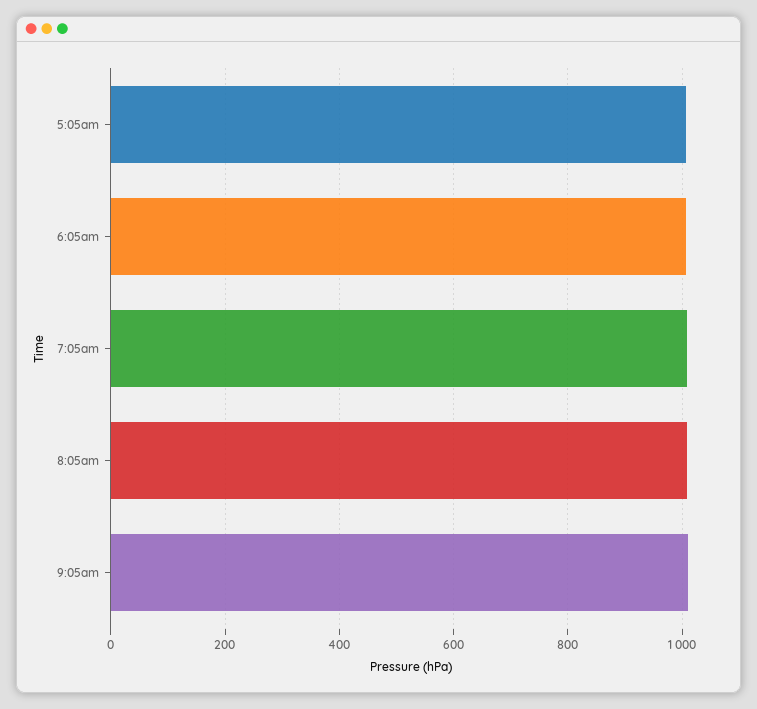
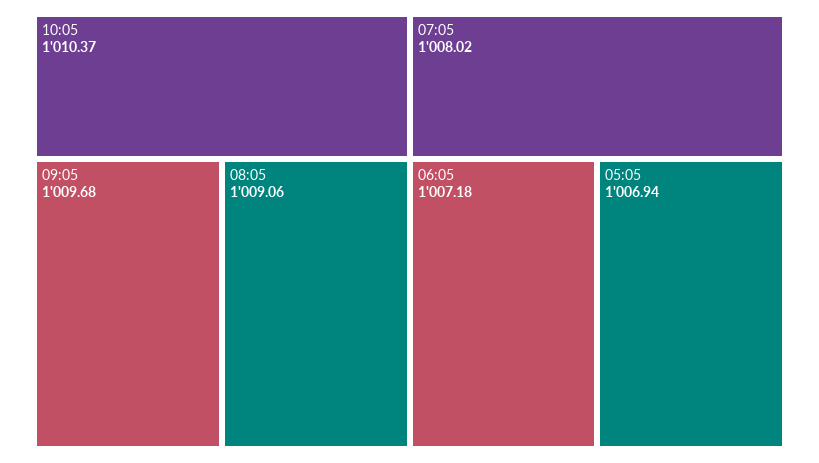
10:05: none -> 1010.37

